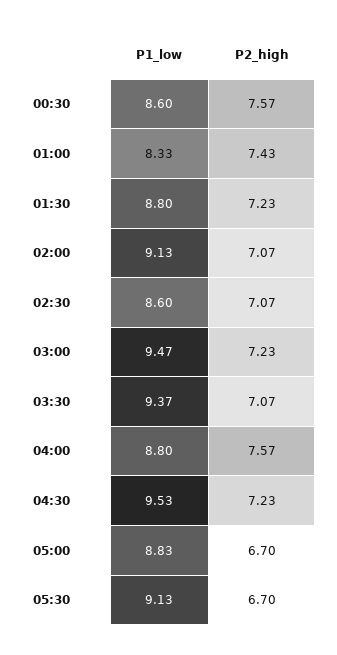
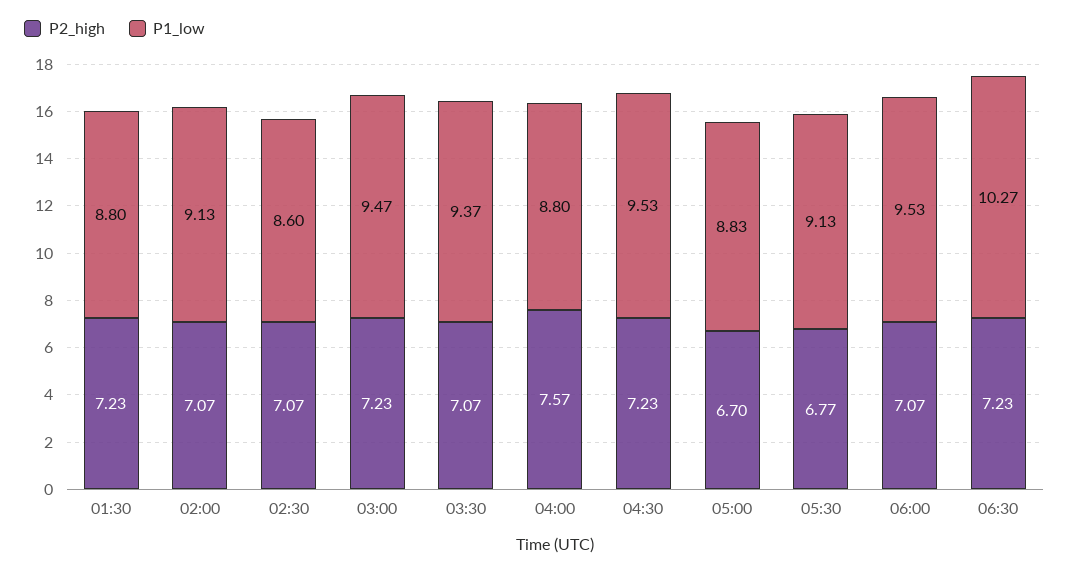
P1_low, 00:30: 8.6 -> none
P2_high, 00:30: 7.57 -> none
P1_low, 01:00: 8.33 -> none
P2_high, 01:00: 7.43 -> none
P2_high, 05:30: 6.7 -> 6.77
P2_high, 06:00: none -> 7.07
P1_low, 06:00: none -> 9.53
P2_high, 06:30: none -> 7.23
P1_low, 06:30: none -> 10.27

